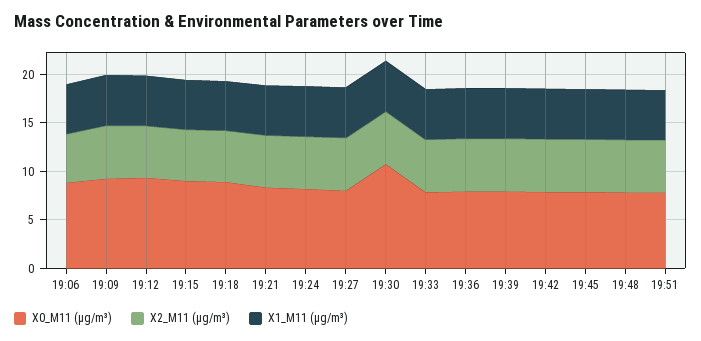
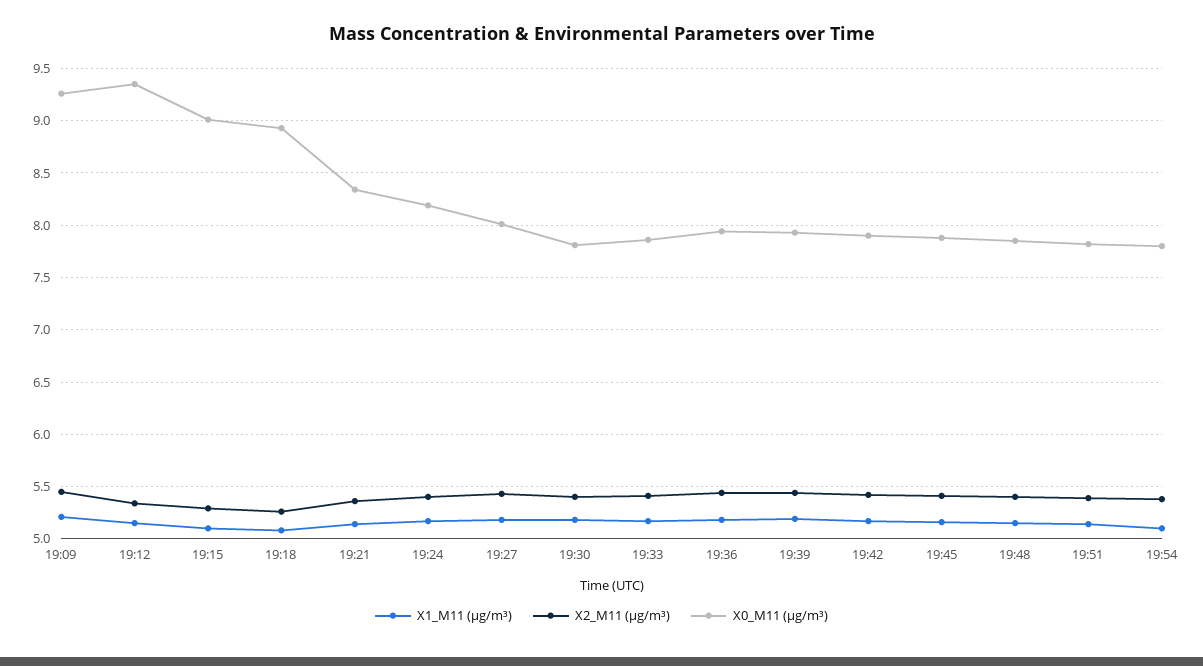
X0_M11 (μg/m³), 19:06: 9 -> none
X2_M11 (μg/m³), 19:06: 5 -> none
X1_M11 (μg/m³), 19:06: 5 -> none
X0_M11 (μg/m³), 19:30: 11 -> 7.8
X1_M11 (μg/m³), 19:54: none -> 5.1
X2_M11 (μg/m³), 19:54: none -> 5.4
X0_M11 (μg/m³), 19:54: none -> 7.8

